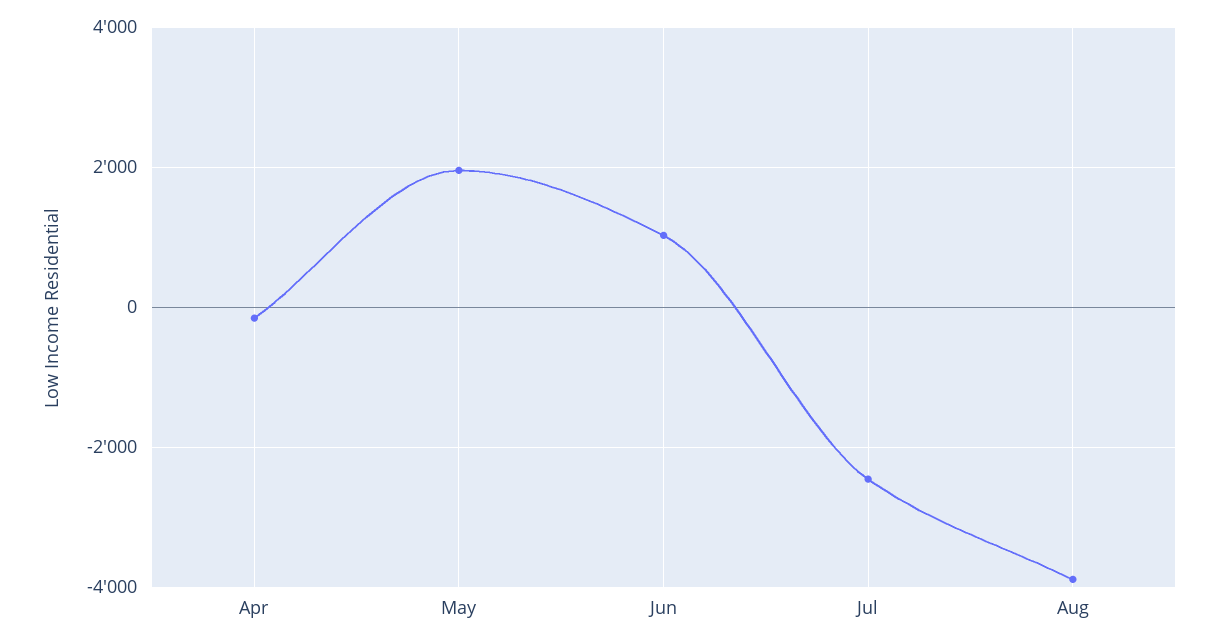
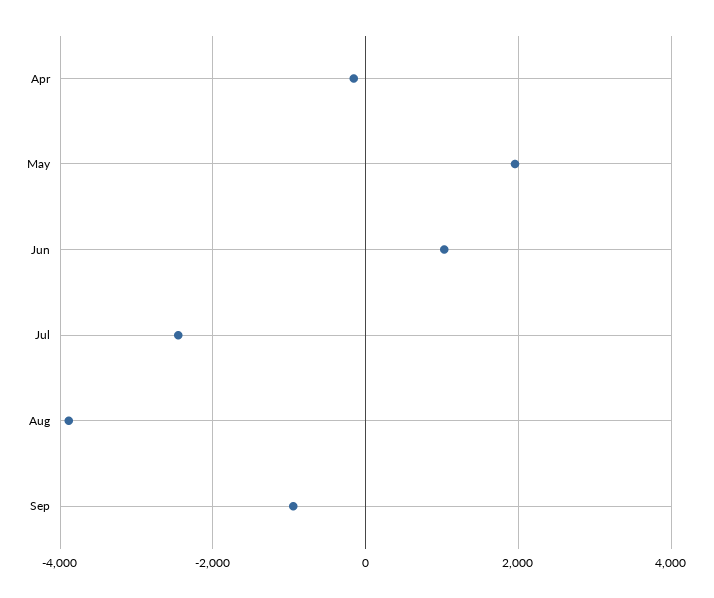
Sep: none -> -1000

